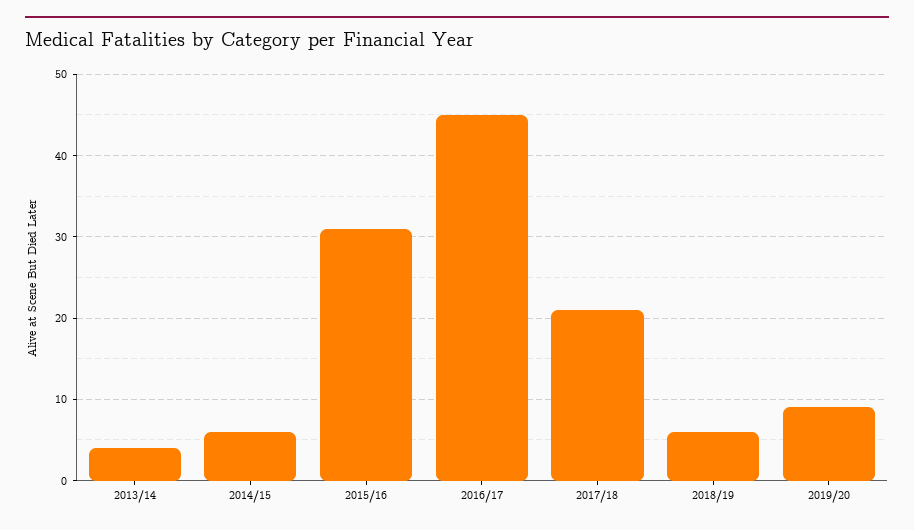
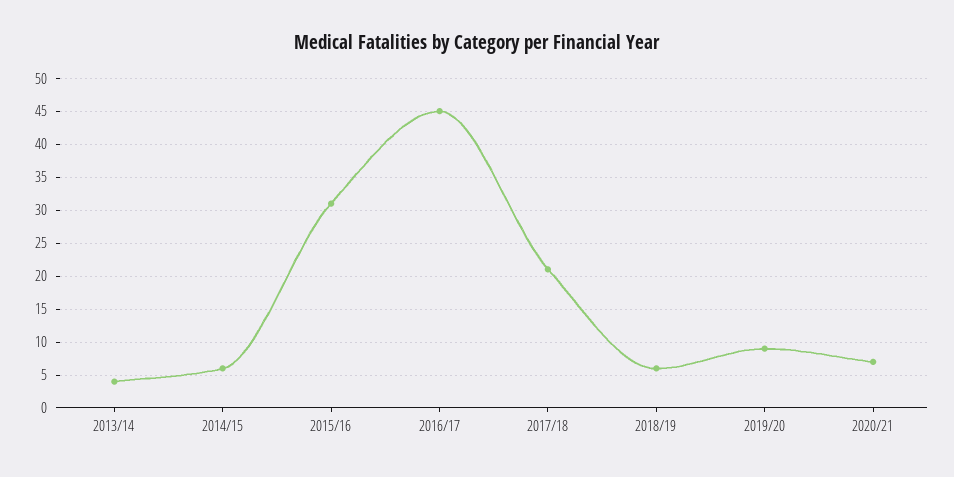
2020/21: none -> 7

